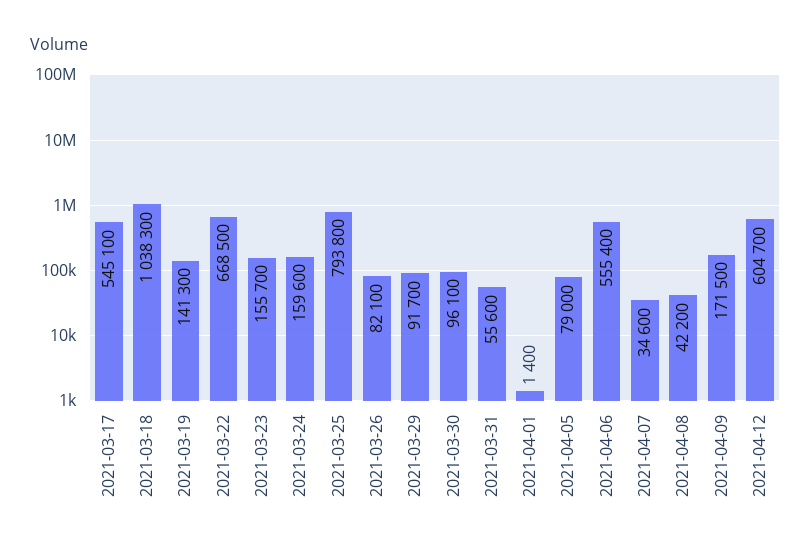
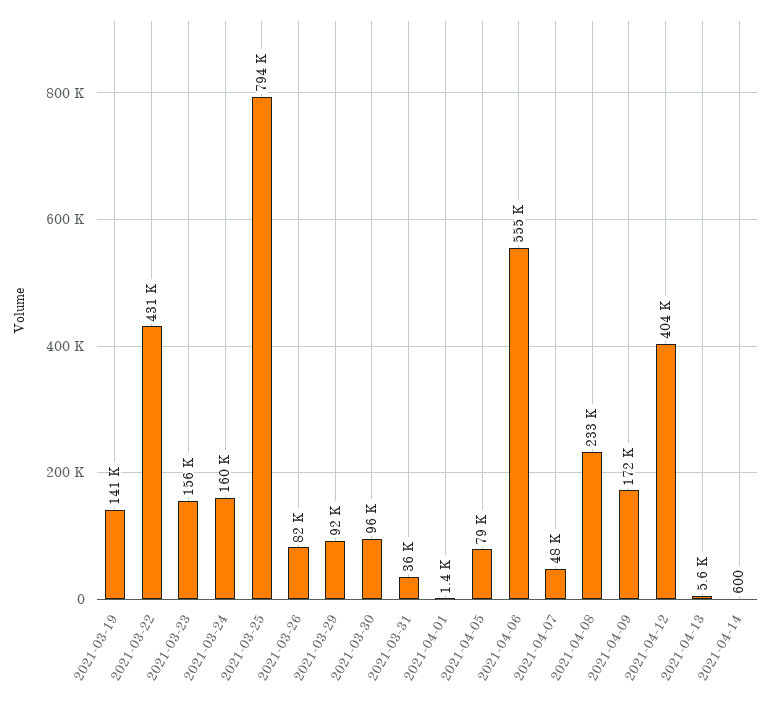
2021-03-17: 545100 -> none
2021-03-18: 1038300 -> none
2021-03-22: 668500 -> 431000
2021-03-31: 55600 -> 36000
2021-04-07: 34600 -> 48000
2021-04-08: 42200 -> 233000
2021-04-12: 604700 -> 404000
2021-04-13: none -> 5600
2021-04-14: none -> 600

